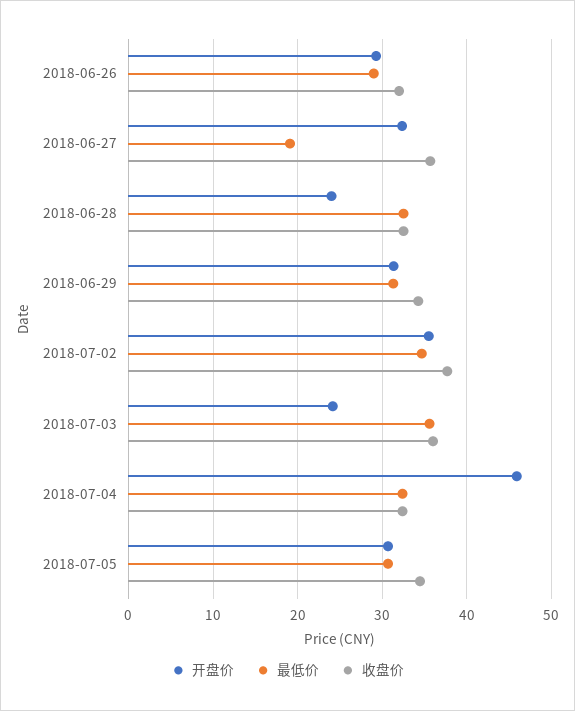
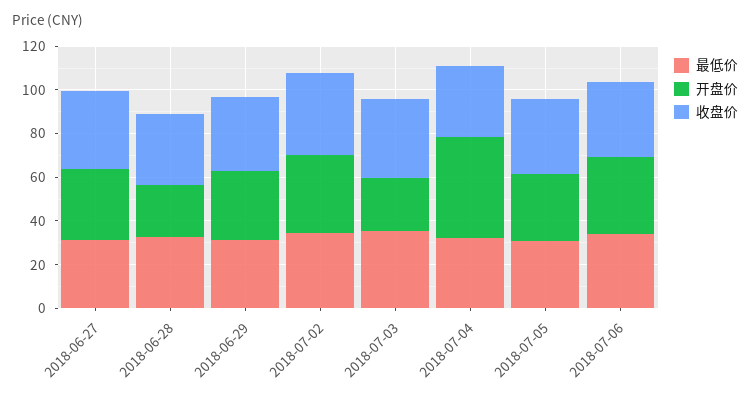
开盘价, 2018-06-26: 29 -> none
最低价, 2018-06-26: 29 -> none
收盘价, 2018-06-26: 32 -> none
最低价, 2018-06-27: 19 -> 30
最低价, 2018-07-06: none -> 35
开盘价, 2018-07-06: none -> 35
收盘价, 2018-07-06: none -> 35

